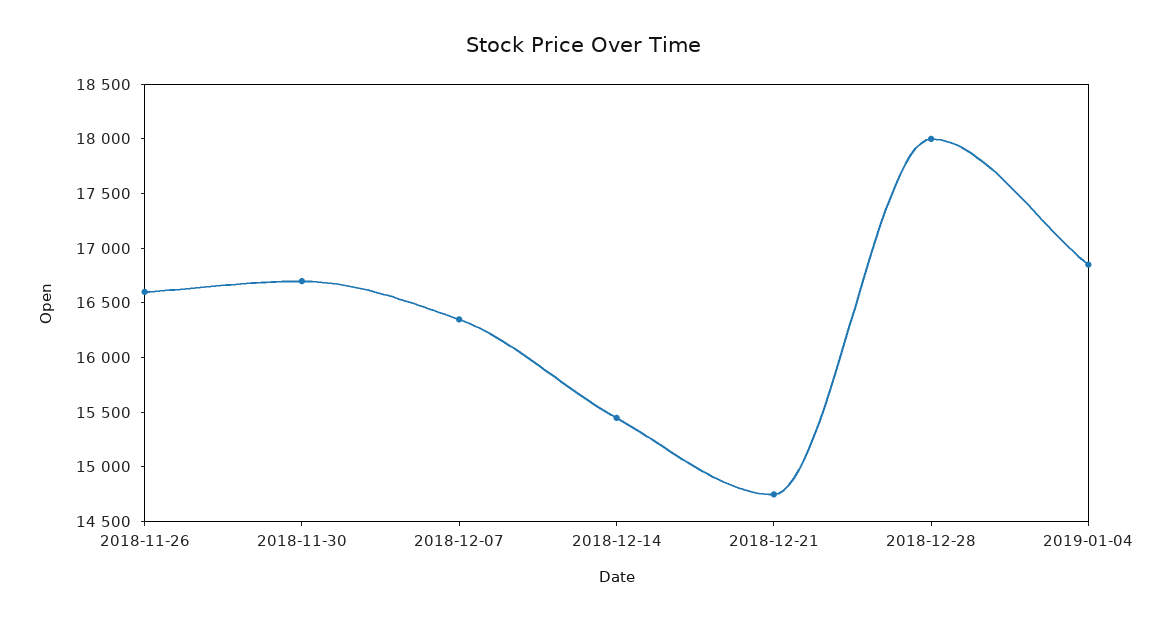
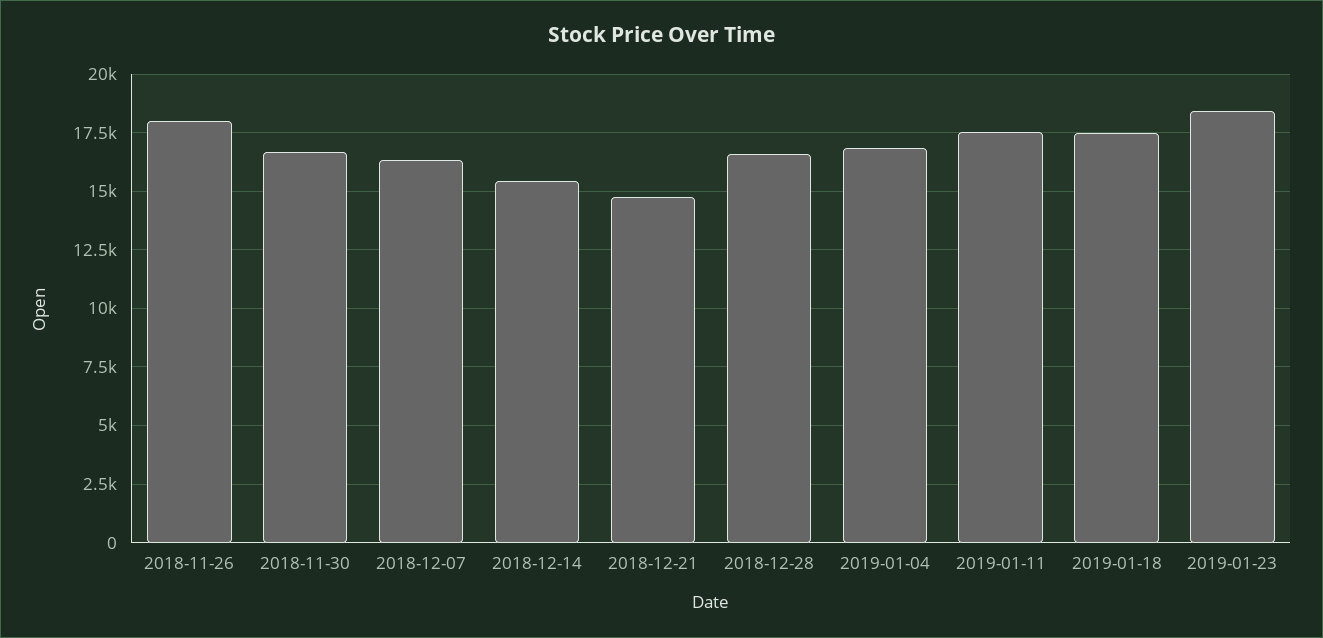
2018-11-26: 16600 -> 18000
2018-12-28: 18000 -> 16500
2019-01-11: none -> 17500
2019-01-18: none -> 17500
2019-01-23: none -> 18500

